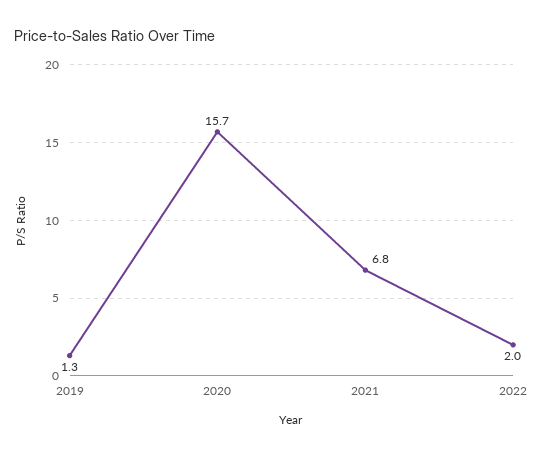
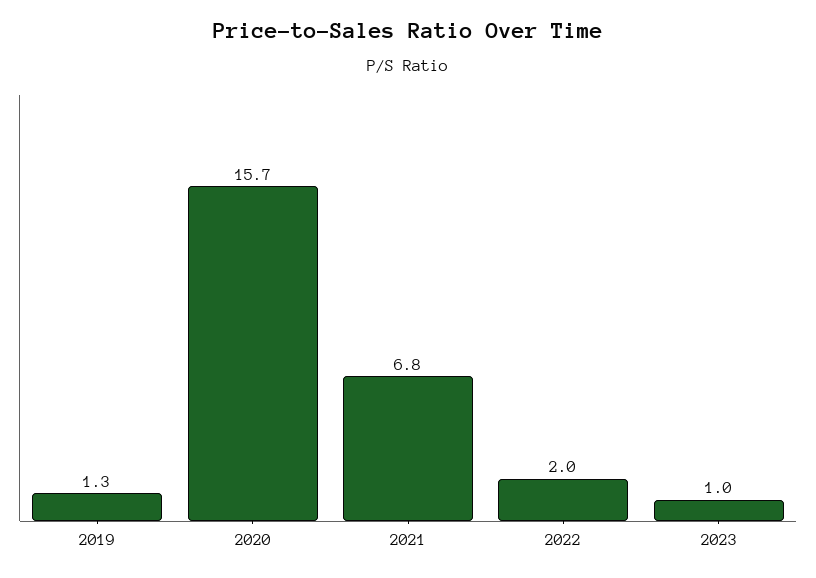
2023: none -> 1

